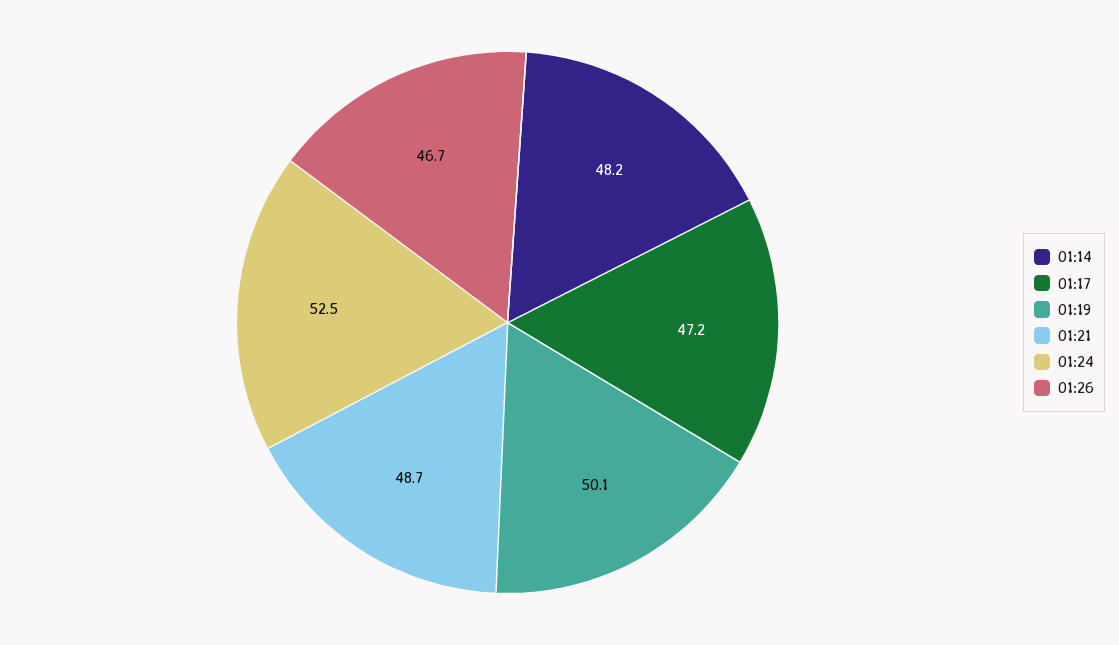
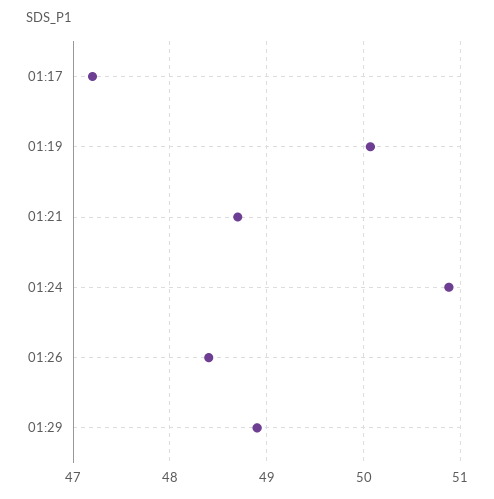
01:14: 48.2 -> none
01:24: 52.5 -> 50.9
01:26: 46.7 -> 48.4
01:29: none -> 48.9

